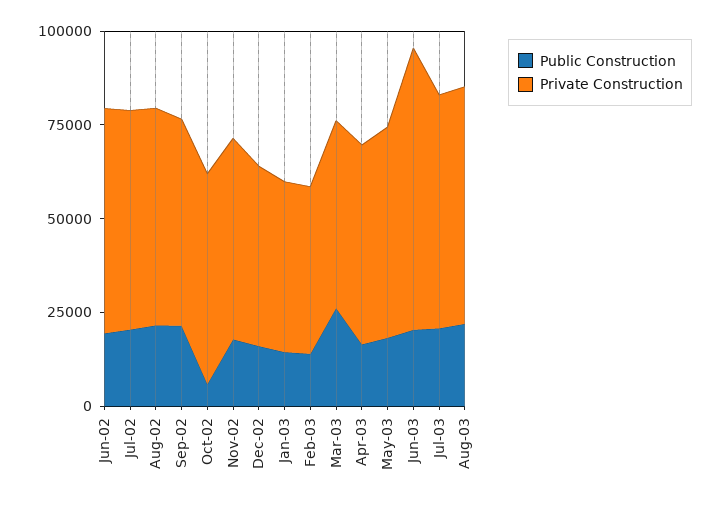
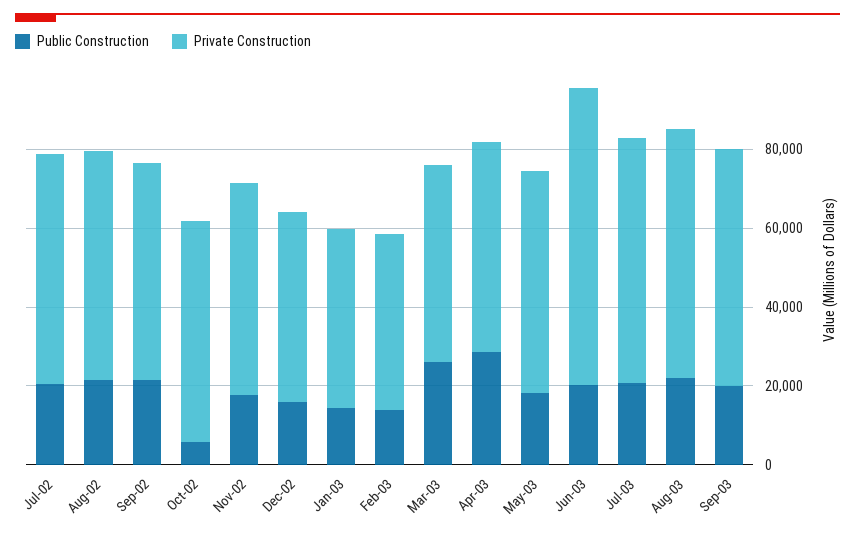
Public Construction, Jun-02: 20000 -> none
Private Construction, Jun-02: 60000 -> none
Public Construction, Apr-03: 15000 -> 30000
Public Construction, Sep-03: none -> 20000
Private Construction, Sep-03: none -> 60000

